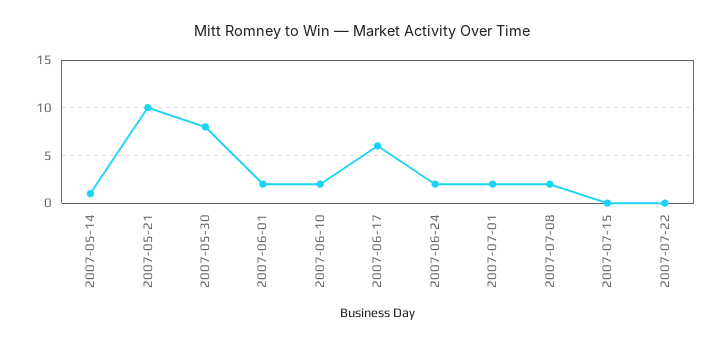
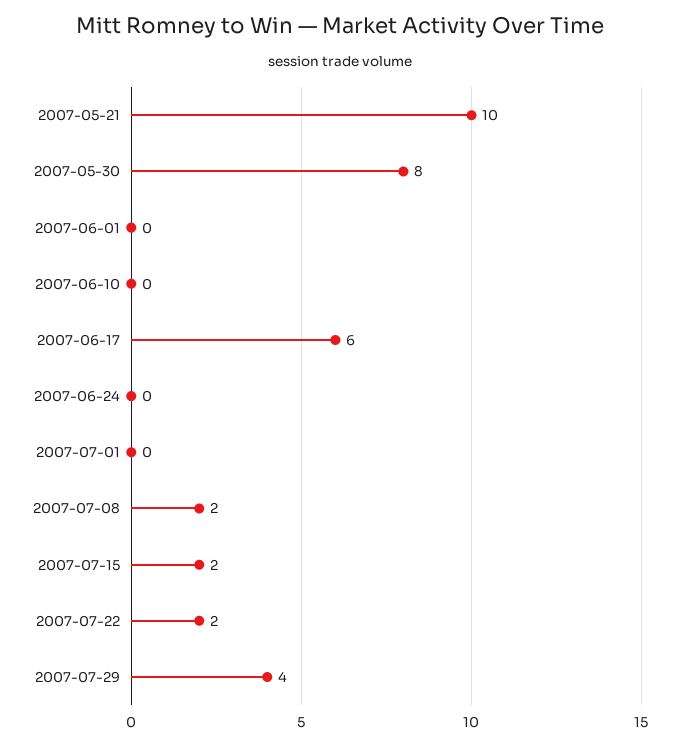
2007-05-14: 1 -> none
2007-06-01: 2 -> 0
2007-06-10: 2 -> 0
2007-06-24: 2 -> 0
2007-07-01: 2 -> 0
2007-07-15: 0 -> 2
2007-07-22: 0 -> 2
2007-07-29: none -> 4

